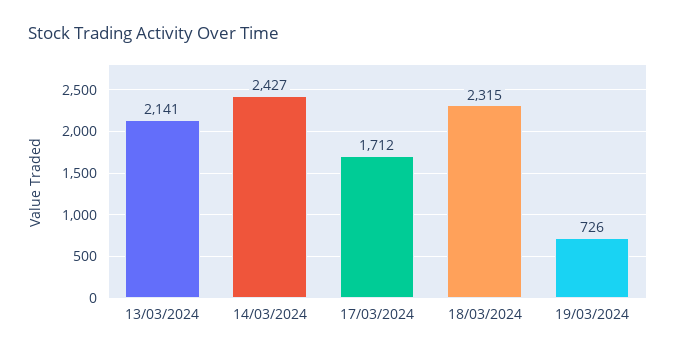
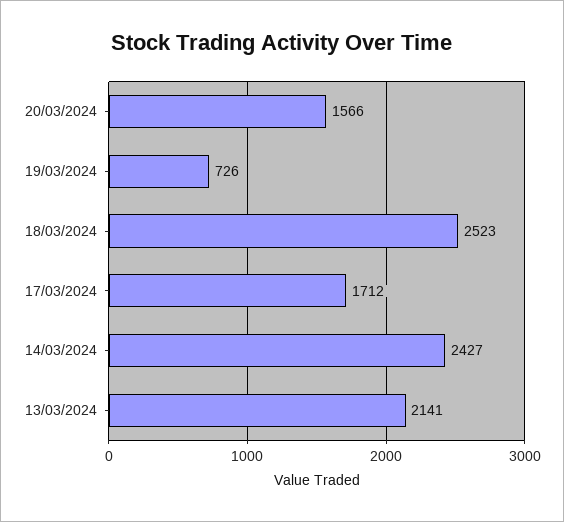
18/03/2024: 2315 -> 2523
20/03/2024: none -> 1566

